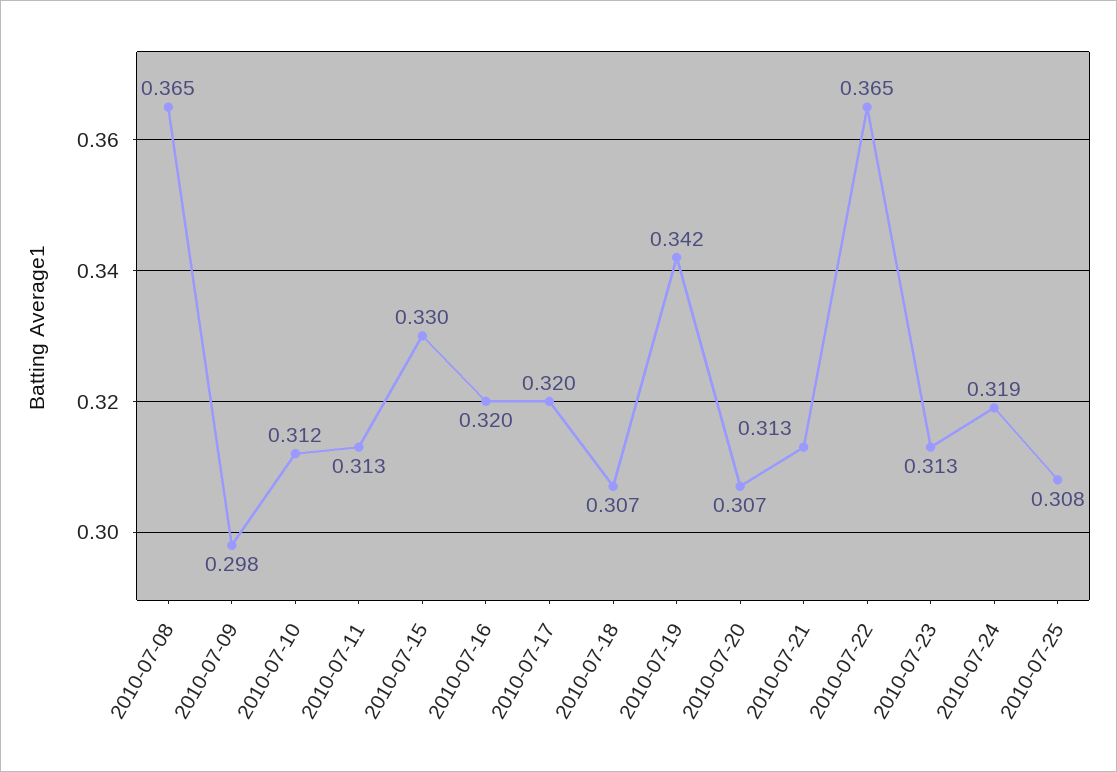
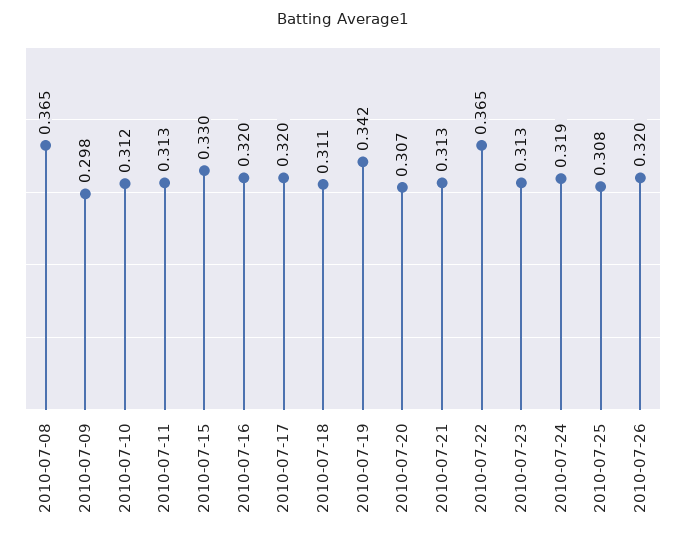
2010-07-18: 0.307 -> 0.311
2010-07-26: none -> 0.32

